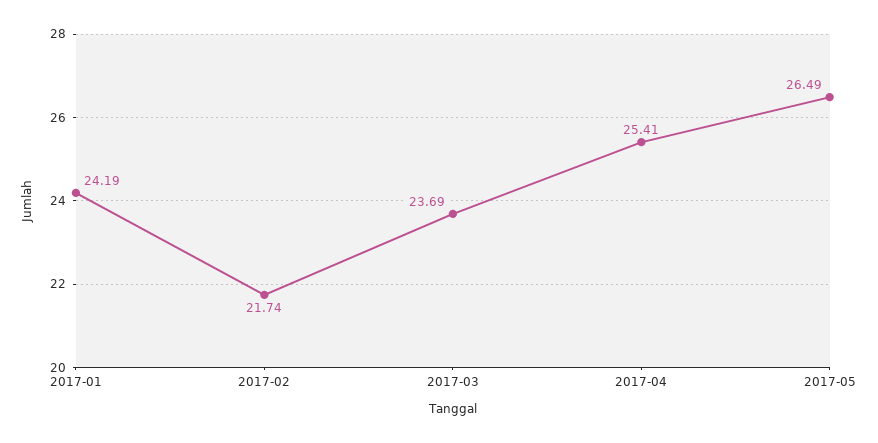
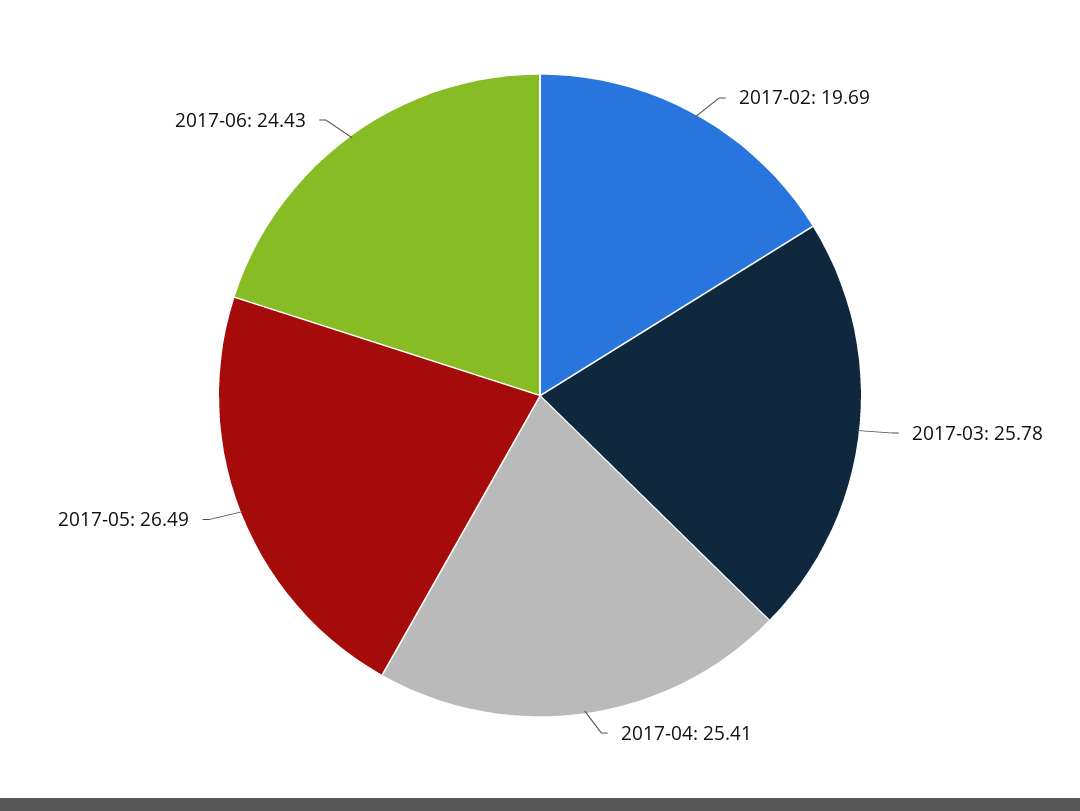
2017-01: 24.19 -> none
2017-02: 21.74 -> 19.69
2017-03: 23.69 -> 25.78
2017-06: none -> 24.43

